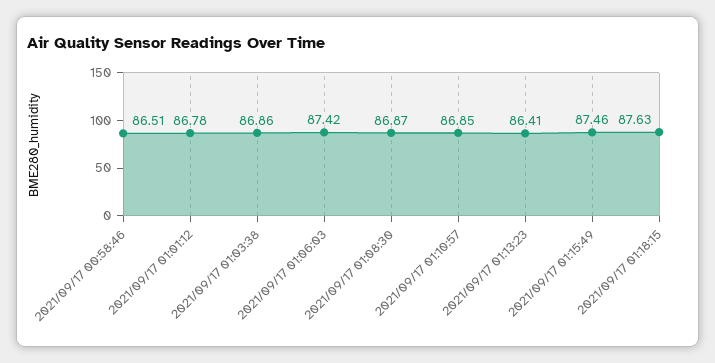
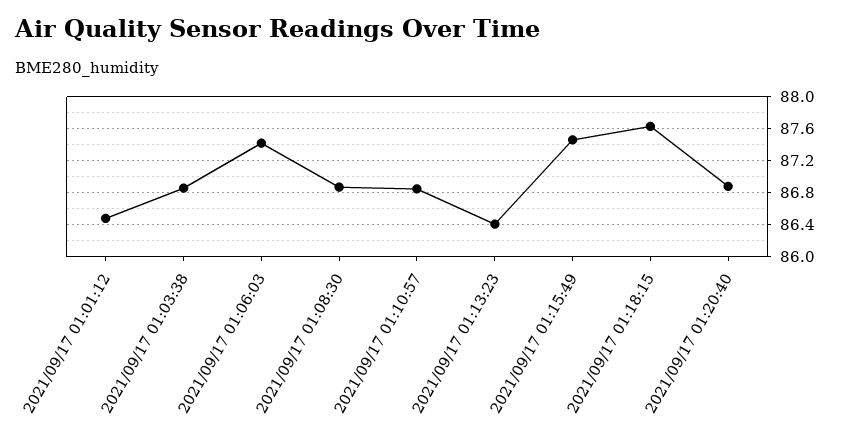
2021/09/17 00:58:46: 86.51 -> none
2021/09/17 01:01:12: 86.78 -> 86.5
2021/09/17 01:20:40: none -> 86.9

